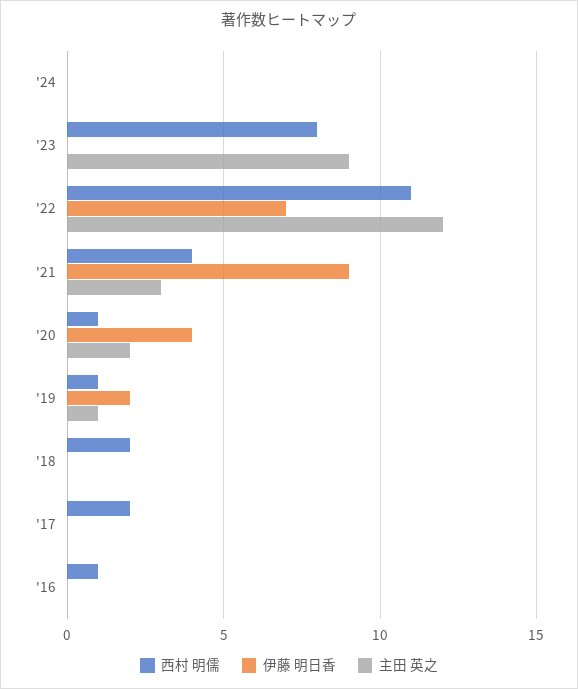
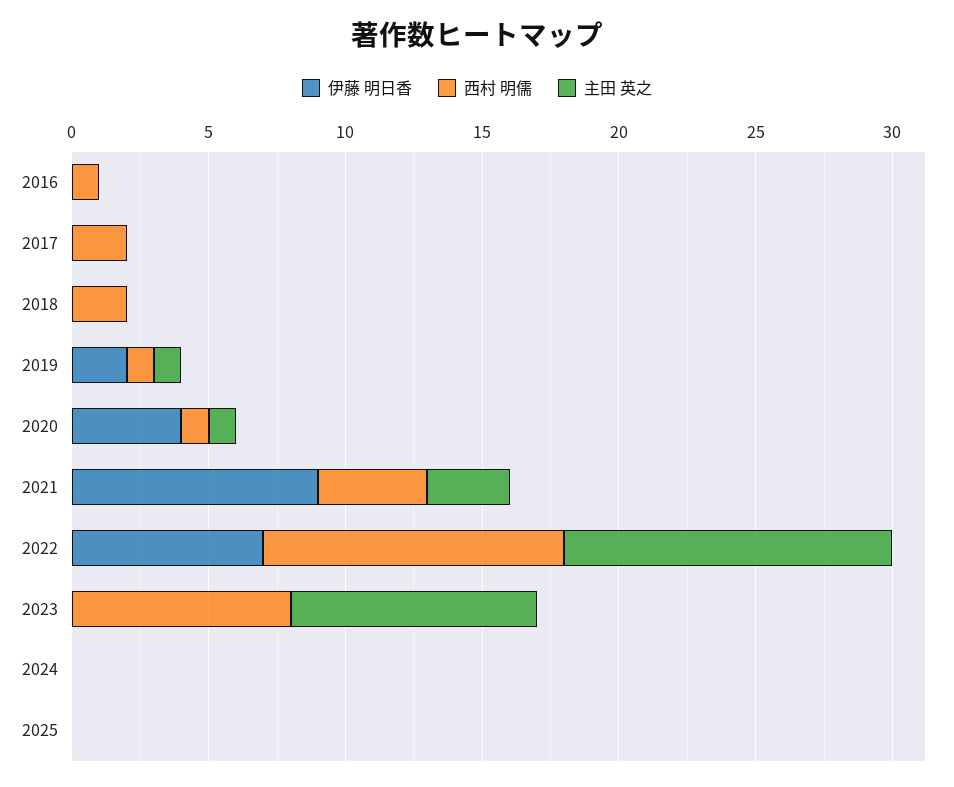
主田 英之, '20: 2 -> 1
伊藤 明日香, 2025: none -> 0
西村 明儒, 2025: none -> 0
主田 英之, 2025: none -> 0

